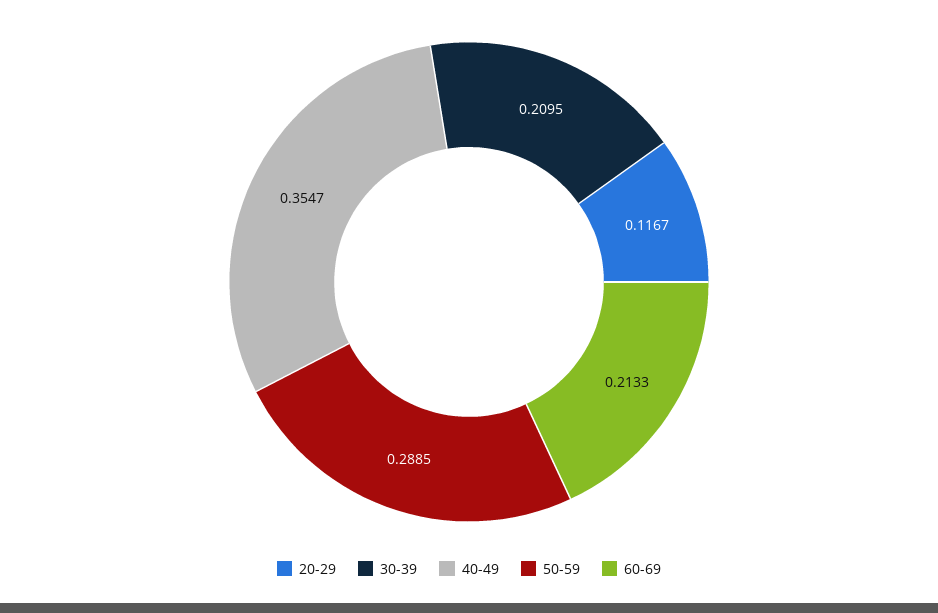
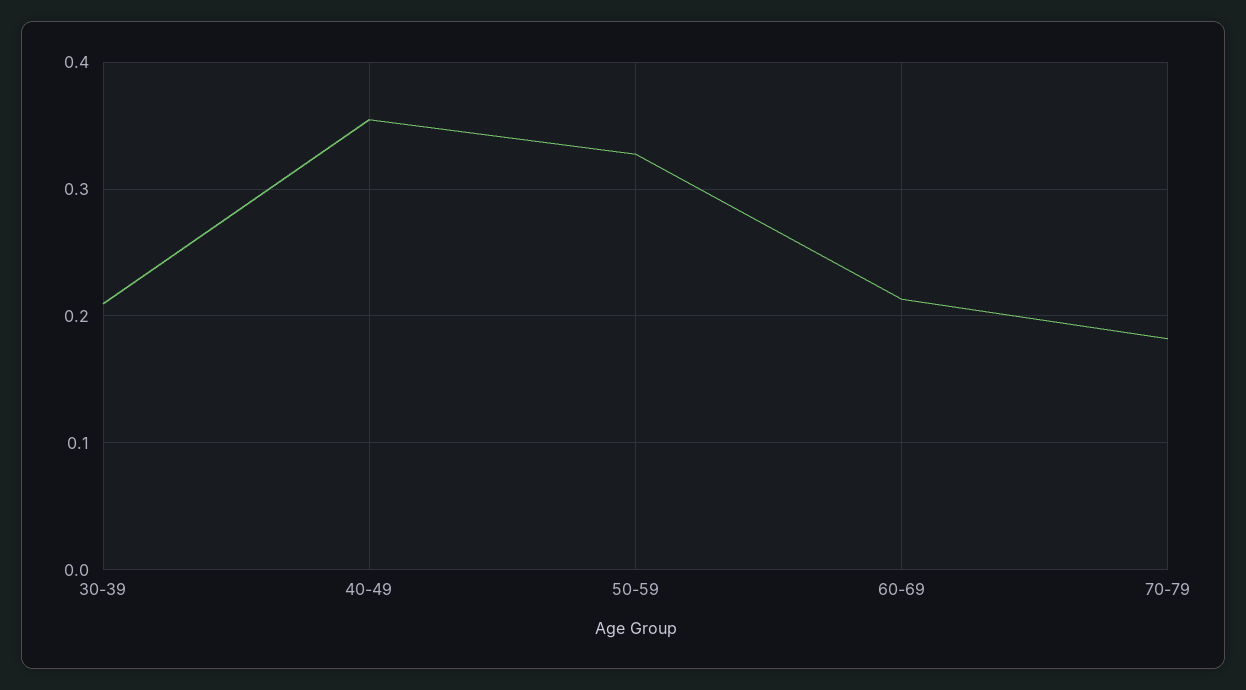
20-29: 0.1167 -> none
50-59: 0.2885 -> 0.33
70-79: none -> 0.18

